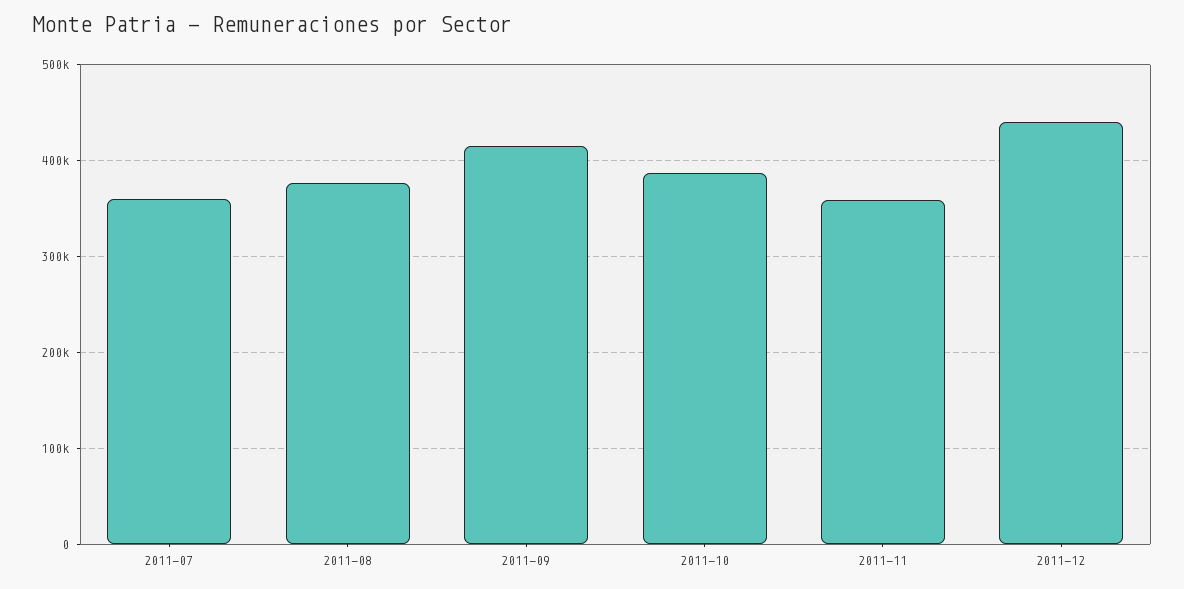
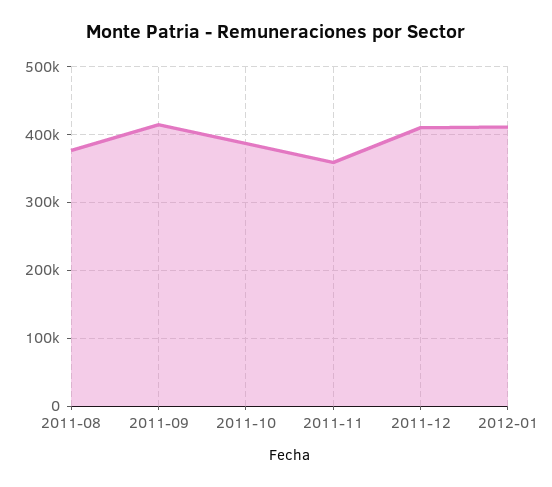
2011-07: 360000 -> none
2011-12: 440000 -> 410000
2012-01: none -> 410000

